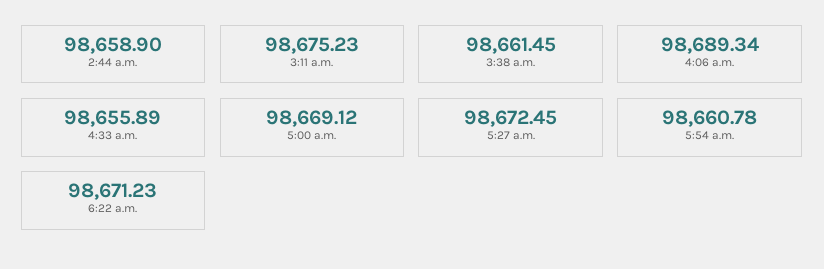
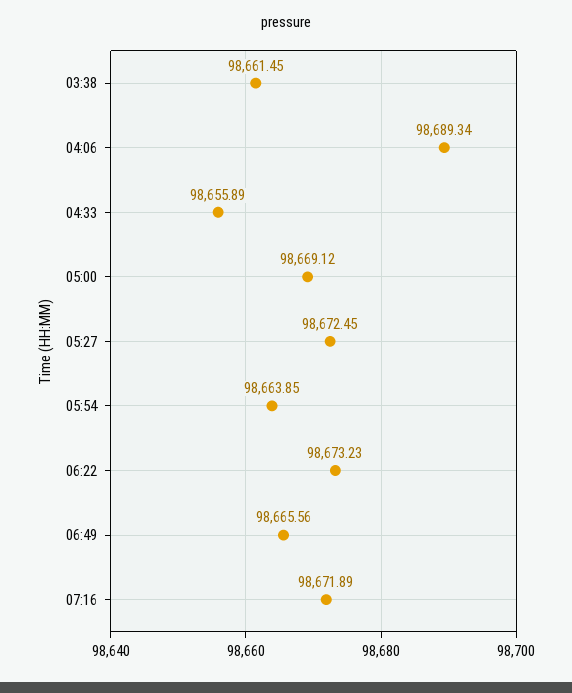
2:44 a.m.: 98658.9 -> none
3:11 a.m.: 98675.23 -> none
5:54 a.m.: 98660.78 -> 98663.85
6:22 a.m.: 98671.23 -> 98673.23
06:49: none -> 98665.56
07:16: none -> 98671.89

